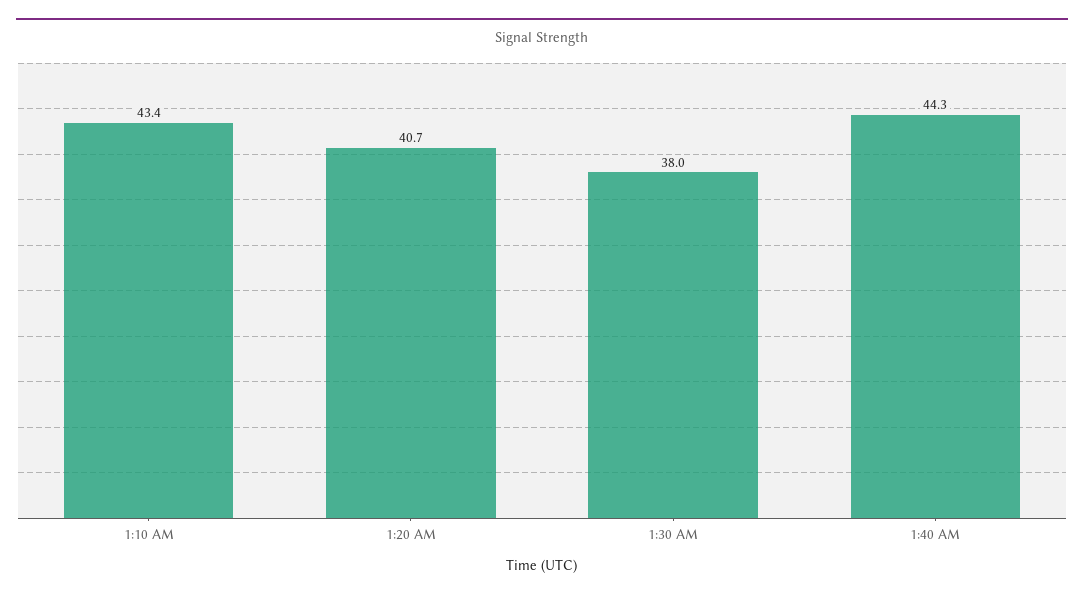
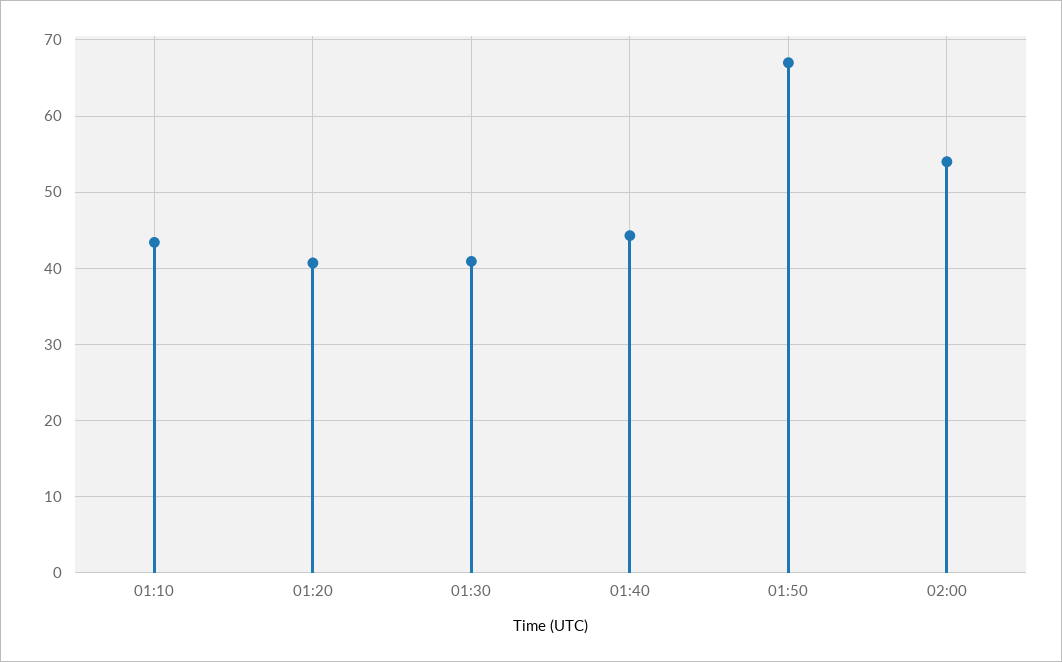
1:30 AM: 38 -> 41
01:50: none -> 67
02:00: none -> 54

